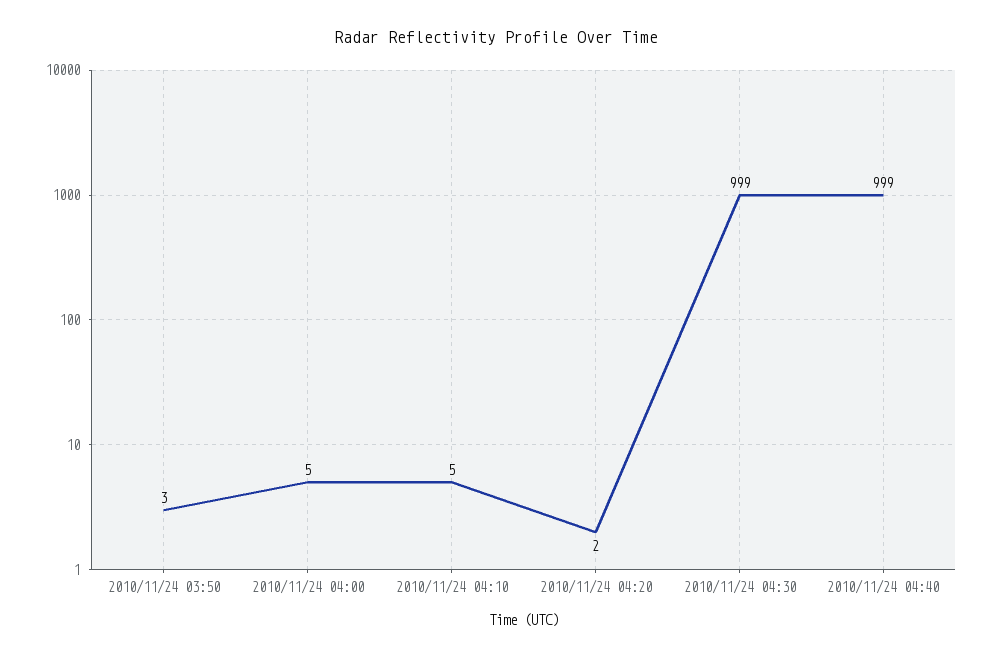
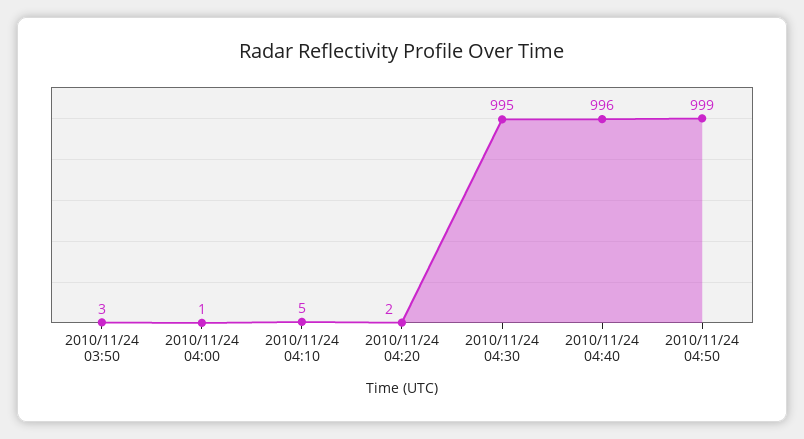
2010/11/24 04:00: 5 -> 1
2010/11/24 04:30: 999 -> 995
2010/11/24 04:40: 999 -> 996
2010/11/24 04:50: none -> 999

